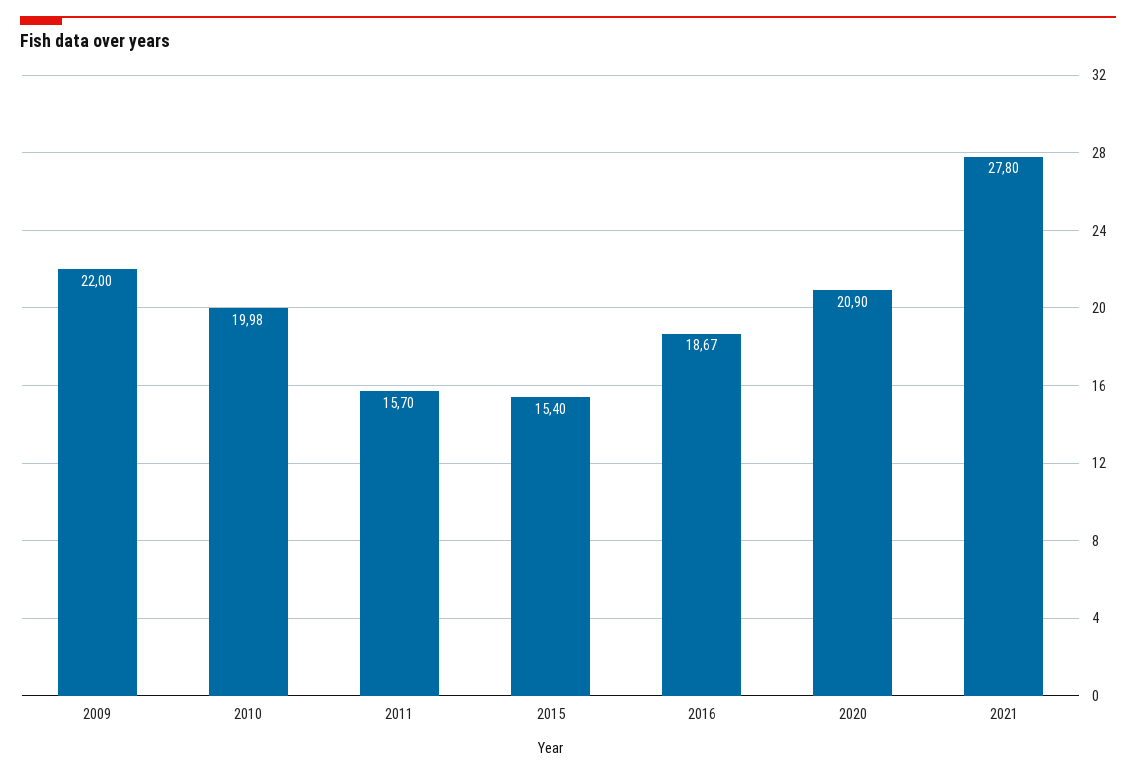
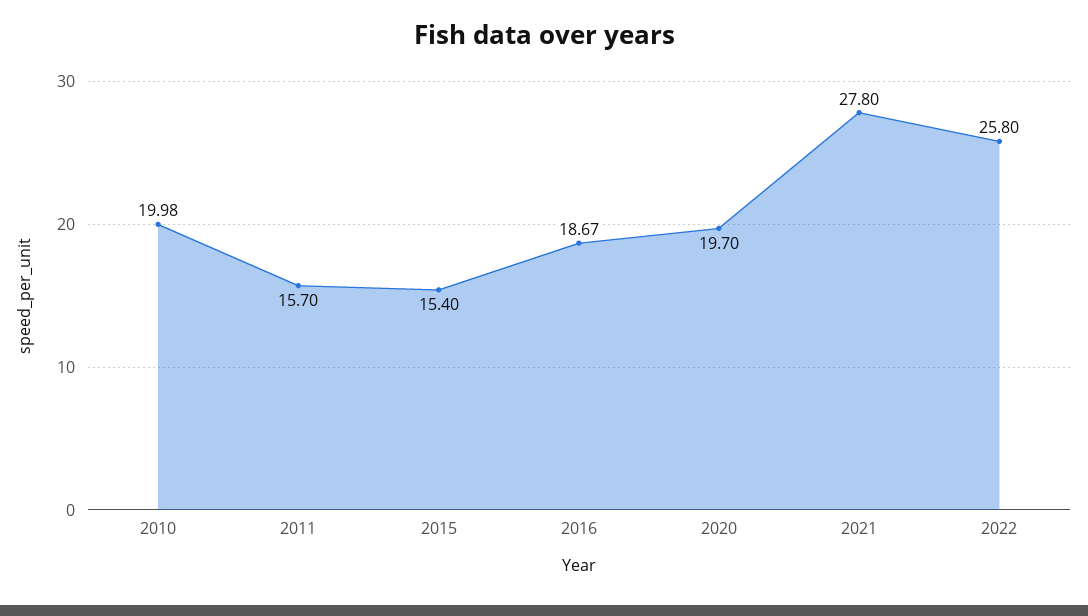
2009: 22 -> none
2020: 20.9 -> 19.7
2022: none -> 25.8

